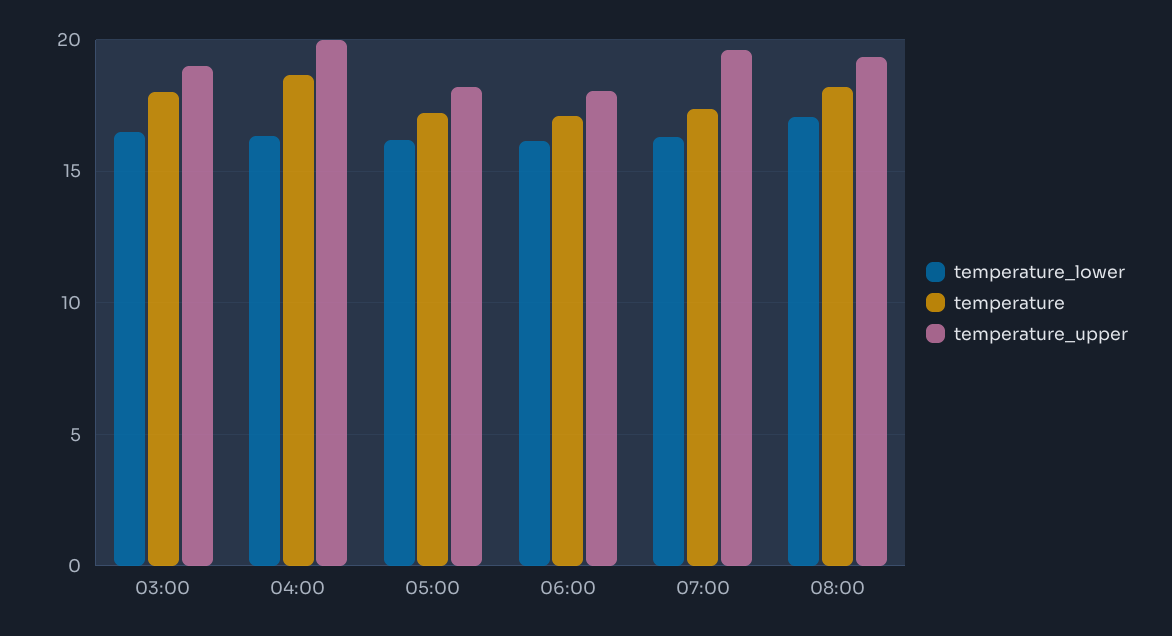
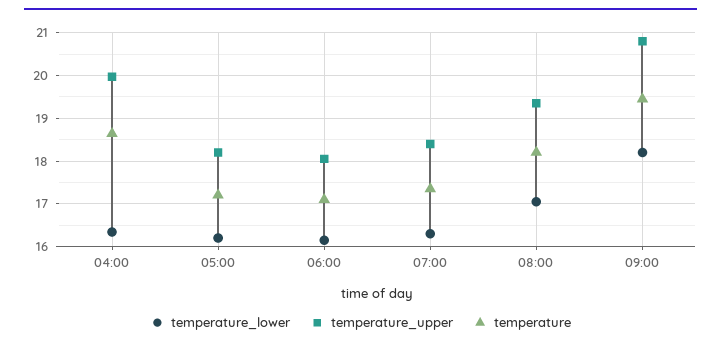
temperature_lower, 03:00: 16.5 -> none
temperature, 03:00: 18 -> none
temperature_upper, 03:00: 19 -> none
temperature_upper, 07:00: 19.5 -> 18.4
temperature_lower, 09:00: none -> 18.2
temperature_upper, 09:00: none -> 20.8
temperature, 09:00: none -> 19.4

